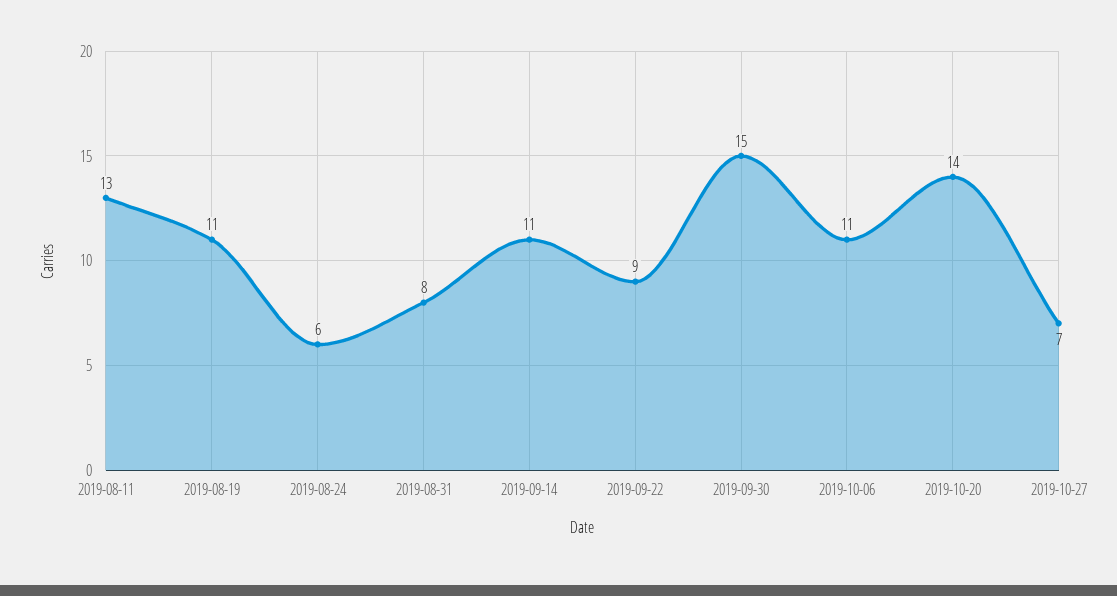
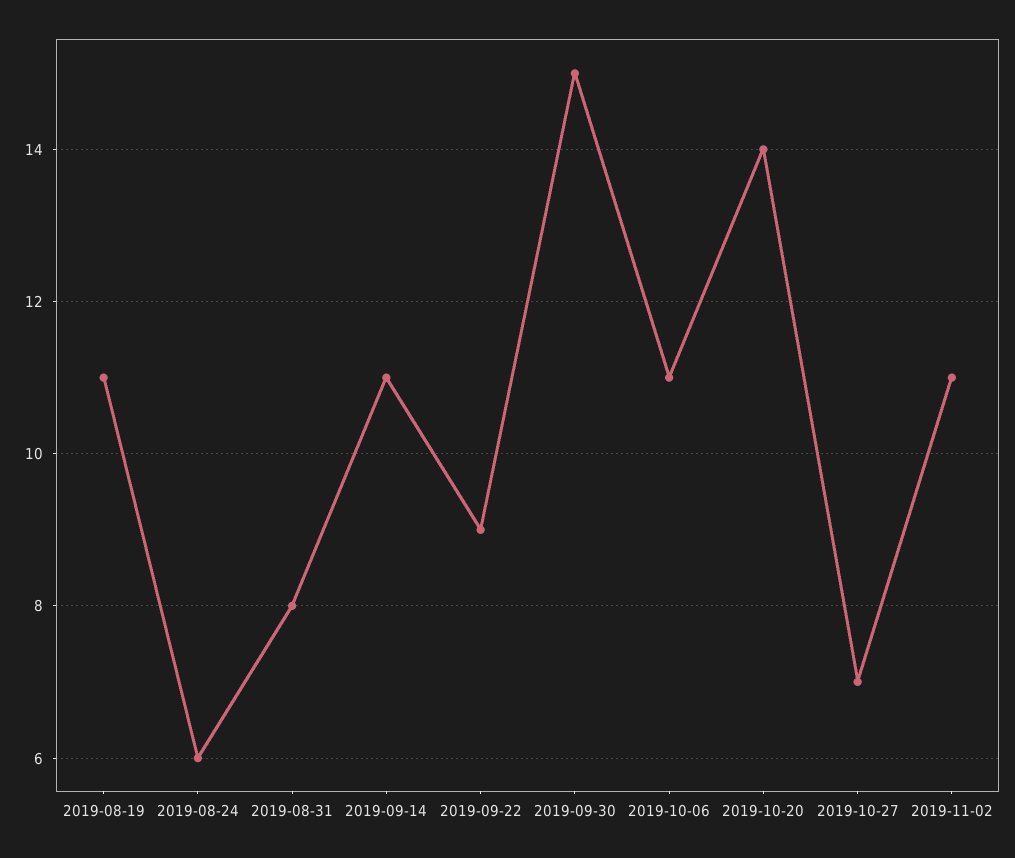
2019-08-11: 13 -> none
2019-11-02: none -> 11

